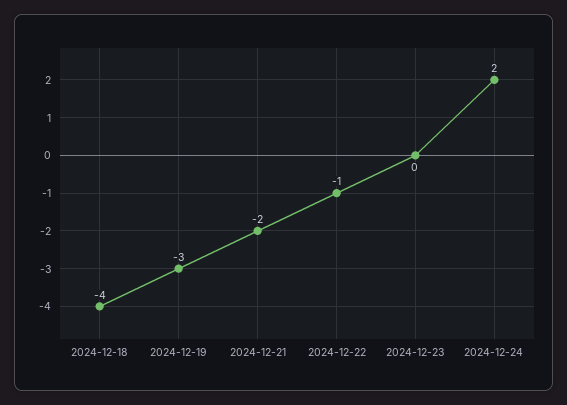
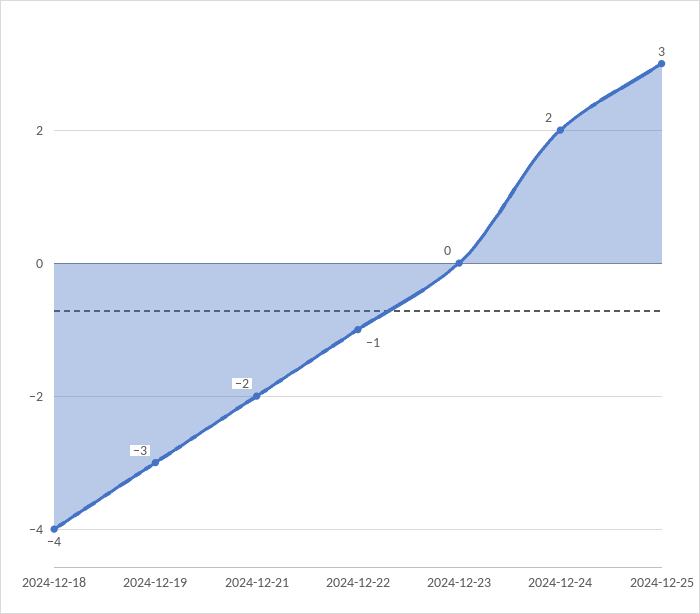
2024-12-25: none -> 3

